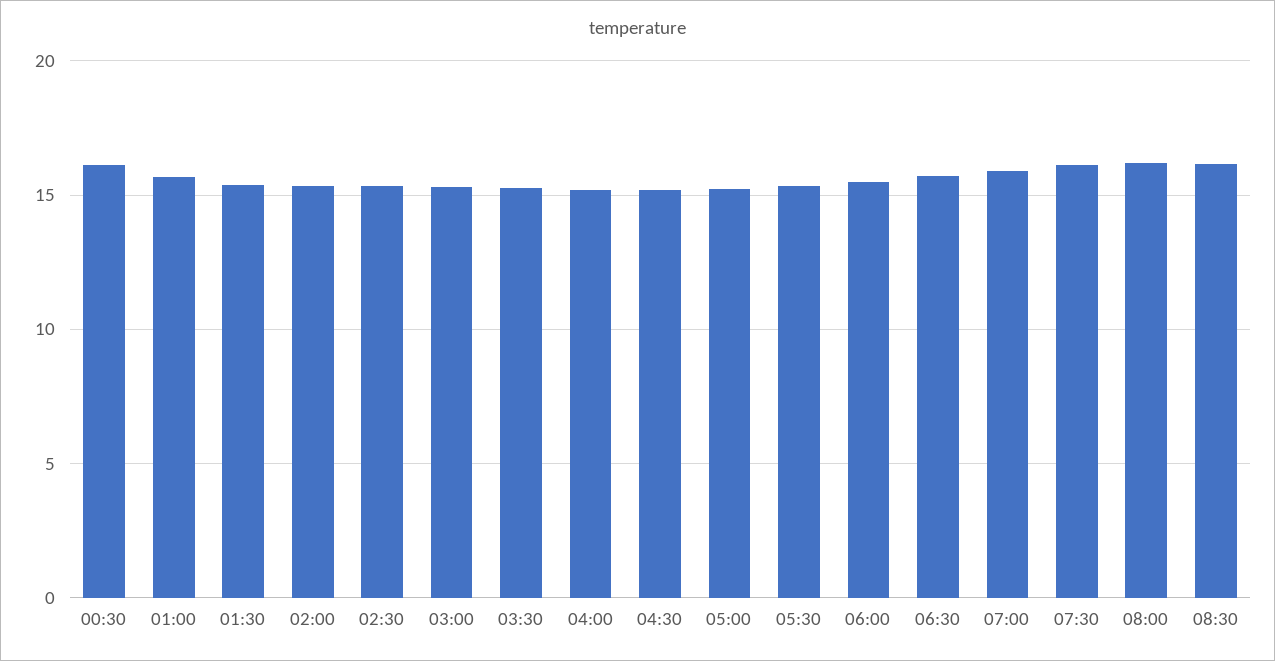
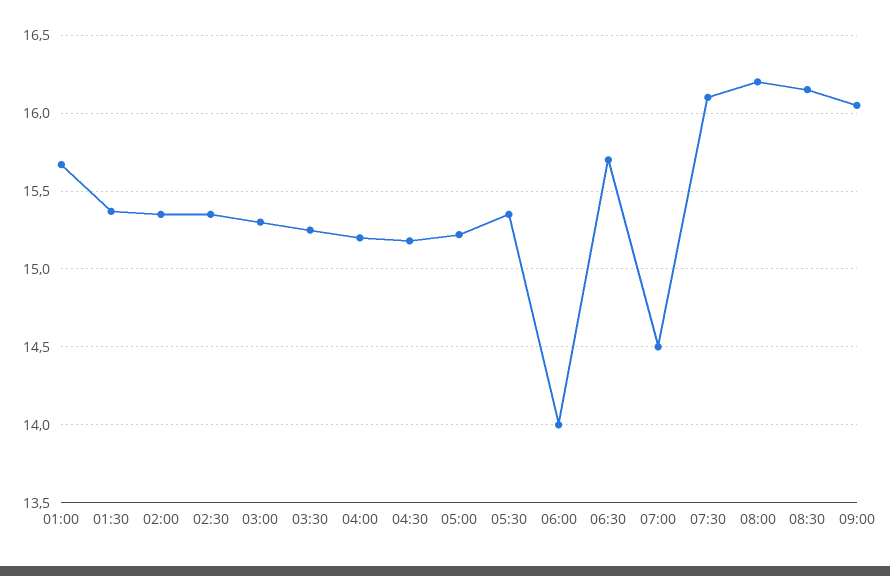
00:30: 16 -> none
06:00: 15.5 -> 14
07:00: 16 -> 14.5
09:00: none -> 16.05

